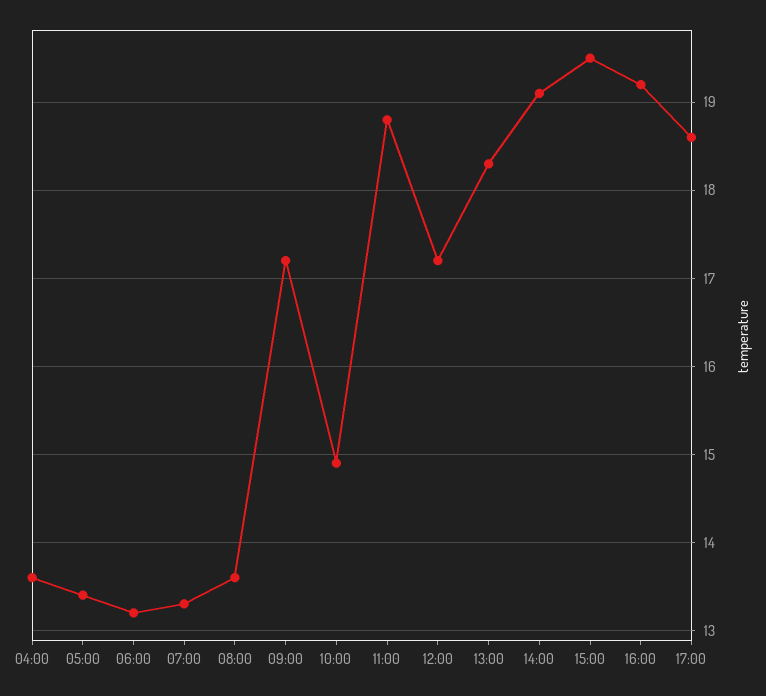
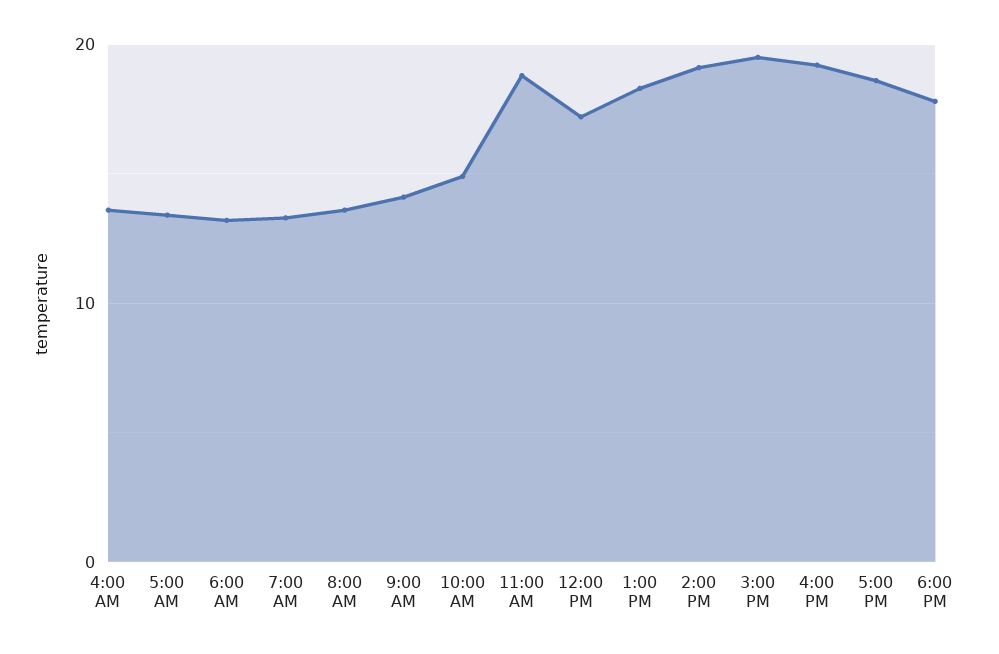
09:00: 17.2 -> 14
6:00 PM: none -> 18

